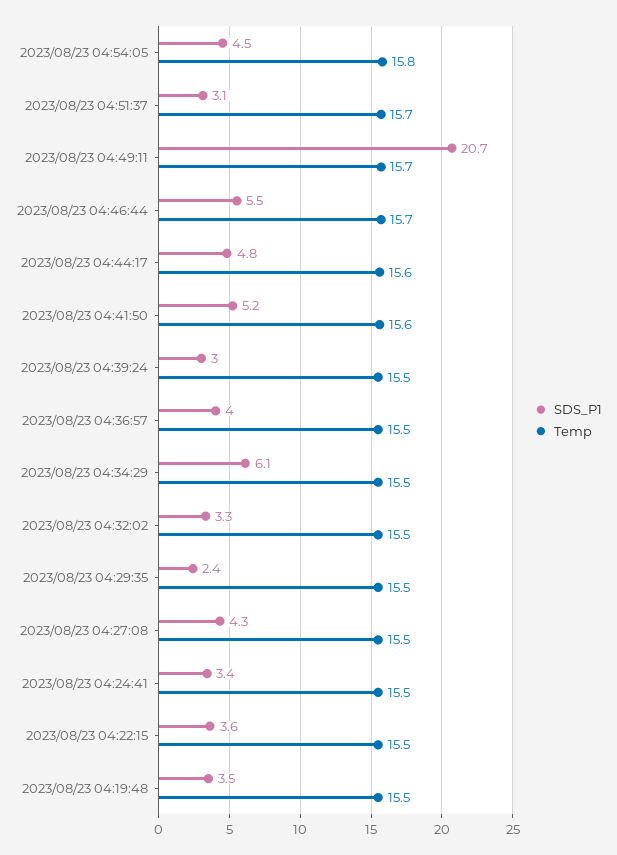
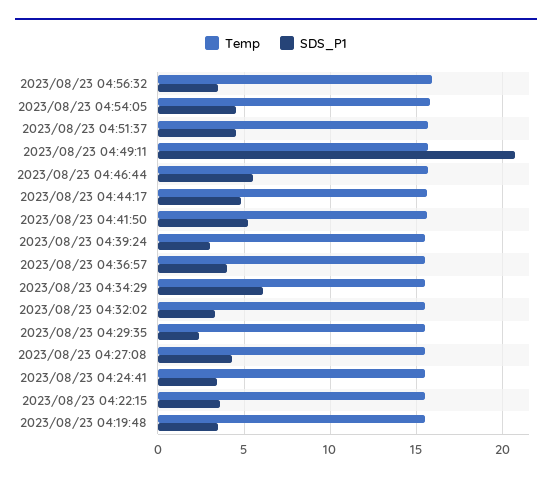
SDS_P1, 2023/08/23 04:51:37: 3.1 -> 4.5
Temp, 2023/08/23 04:56:32: none -> 16
SDS_P1, 2023/08/23 04:56:32: none -> 3.5

